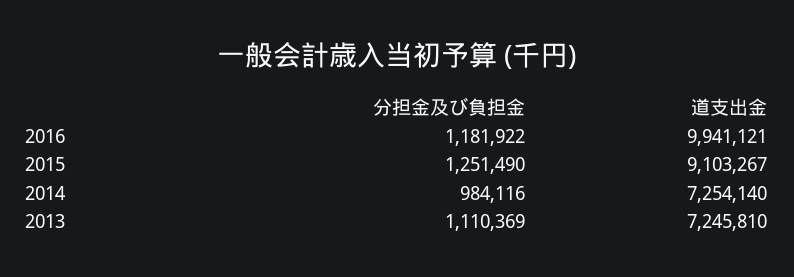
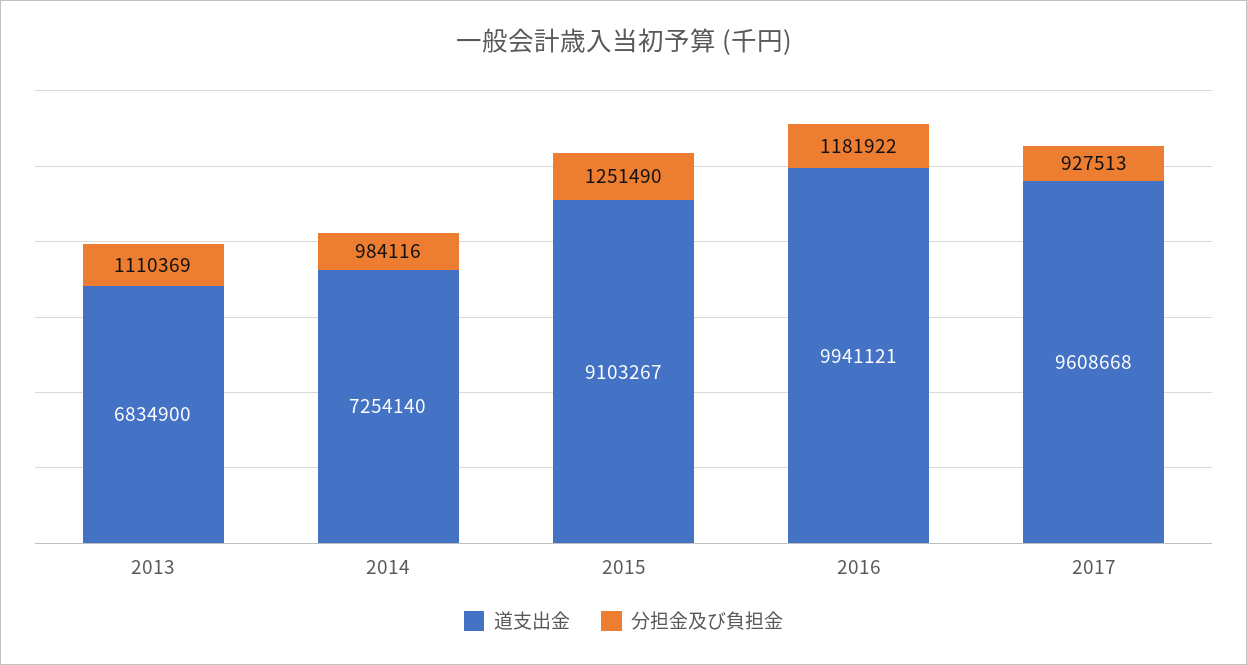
道支出金, 2013: 7245810 -> 6834900
道支出金, 2017: none -> 9608668
分担金及び負担金, 2017: none -> 927513

